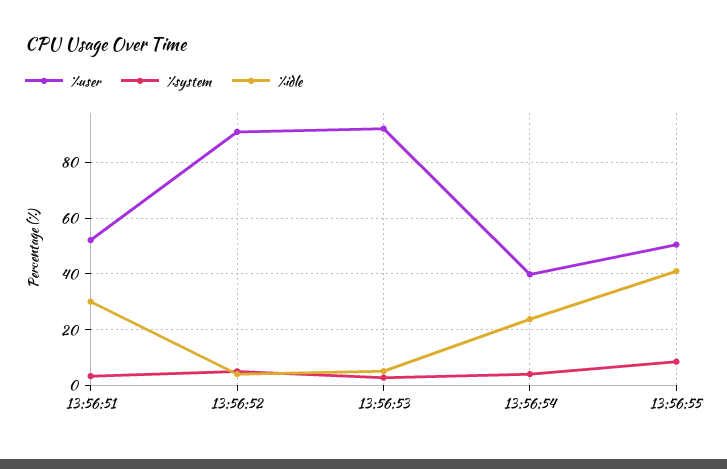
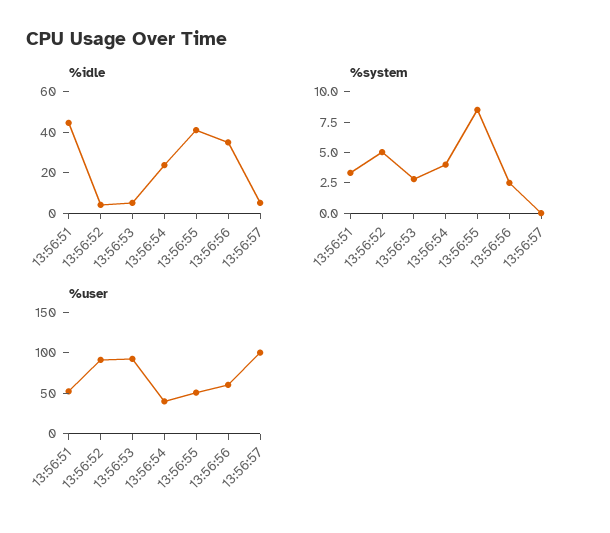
%idle, 13:56:51: 30 -> 45
%idle, 13:56:56: none -> 35
%idle, 13:56:57: none -> 5
%system, 13:56:56: none -> 2.5
%system, 13:56:57: none -> 0
%user, 13:56:56: none -> 60
%user, 13:56:57: none -> 100

